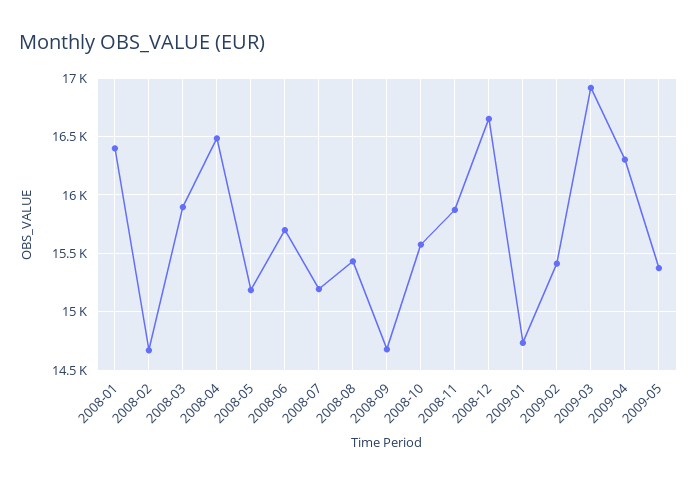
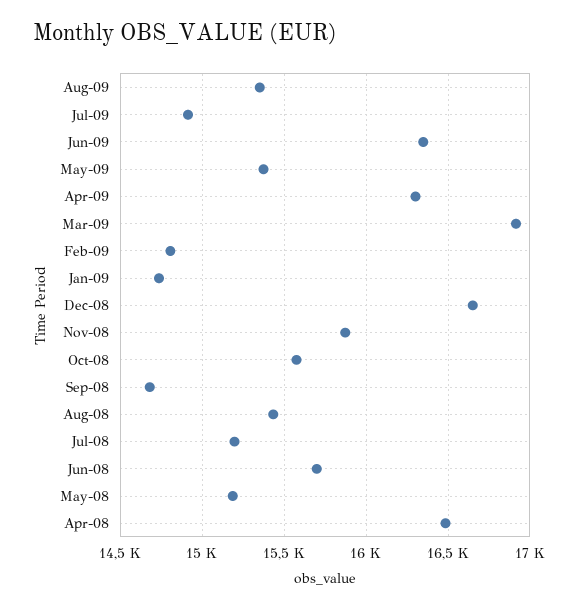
2008-01: 16400 -> none
2008-02: 14700 -> none
2008-03: 15900 -> none
2009-02: 15400 -> 14800
Aug-09: none -> 15350
Jul-09: none -> 14900
Jun-09: none -> 16350

